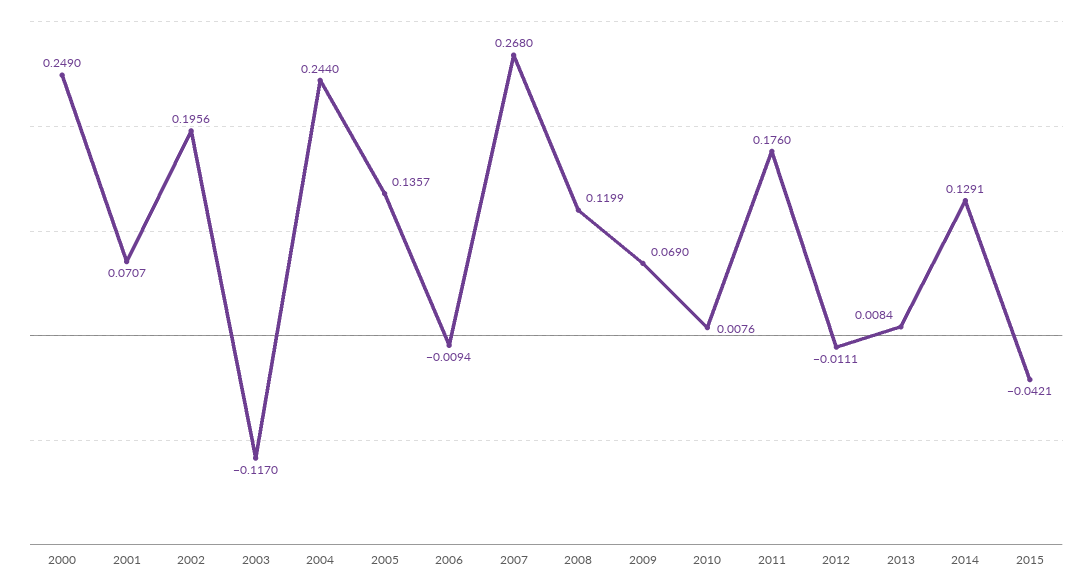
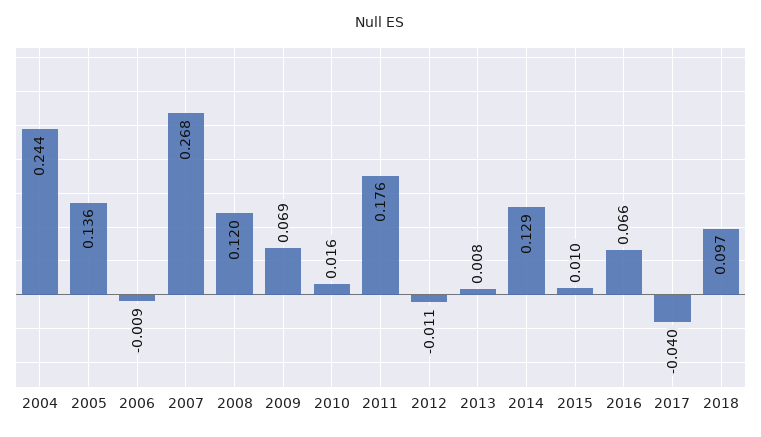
2000: 0.249 -> none
2001: 0.0707 -> none
2002: 0.1956 -> none
2003: -0.117 -> none
2010: 0.0076 -> 0.016
2015: -0.0421 -> 0.01
2016: none -> 0.066
2017: none -> -0.04
2018: none -> 0.097

